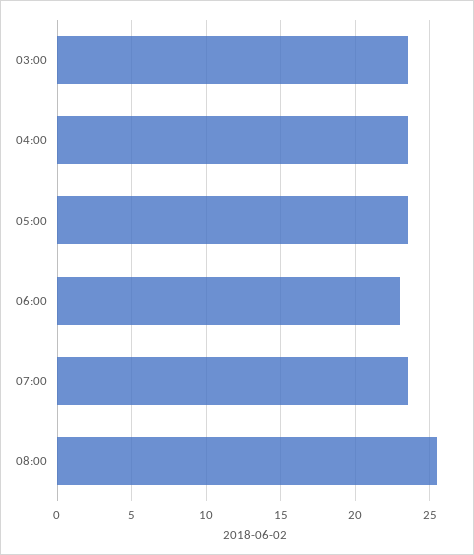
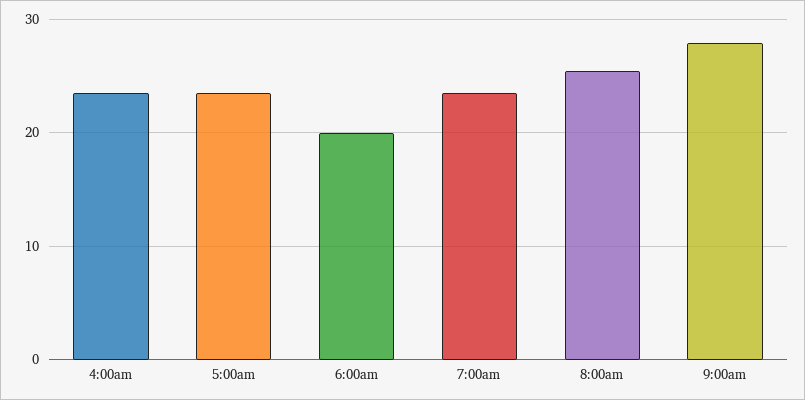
03:00: 23.5 -> none
06:00: 23 -> 20
9:00am: none -> 28

